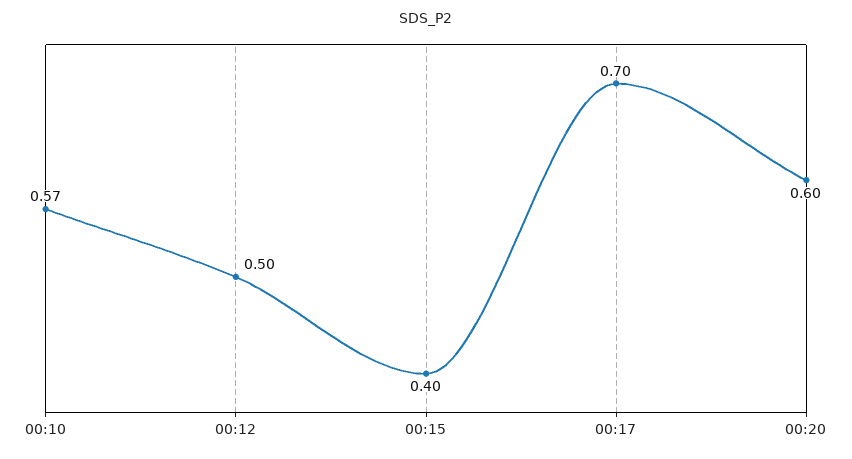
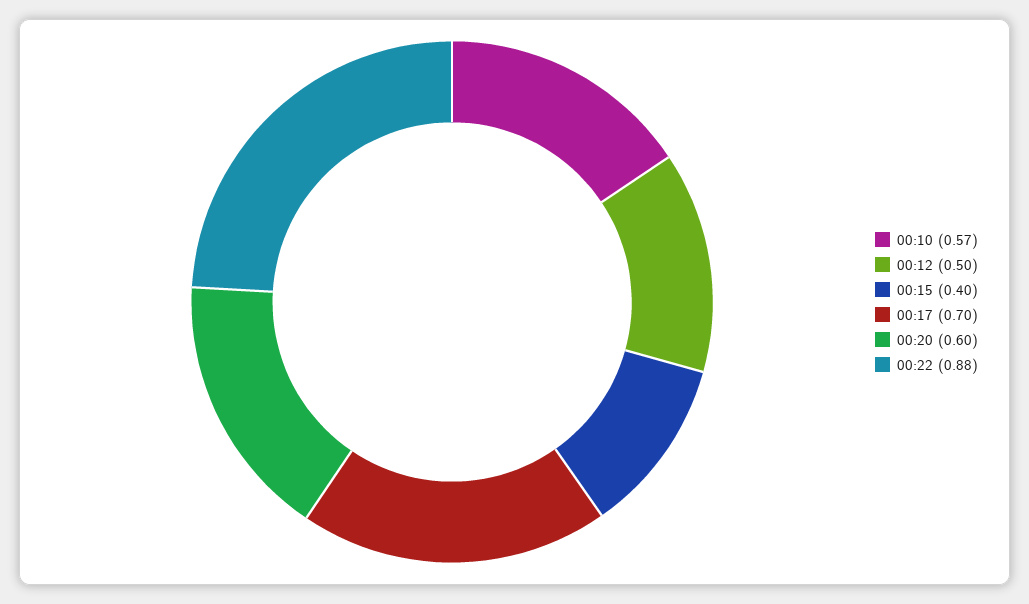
00:22: none -> 0.88

